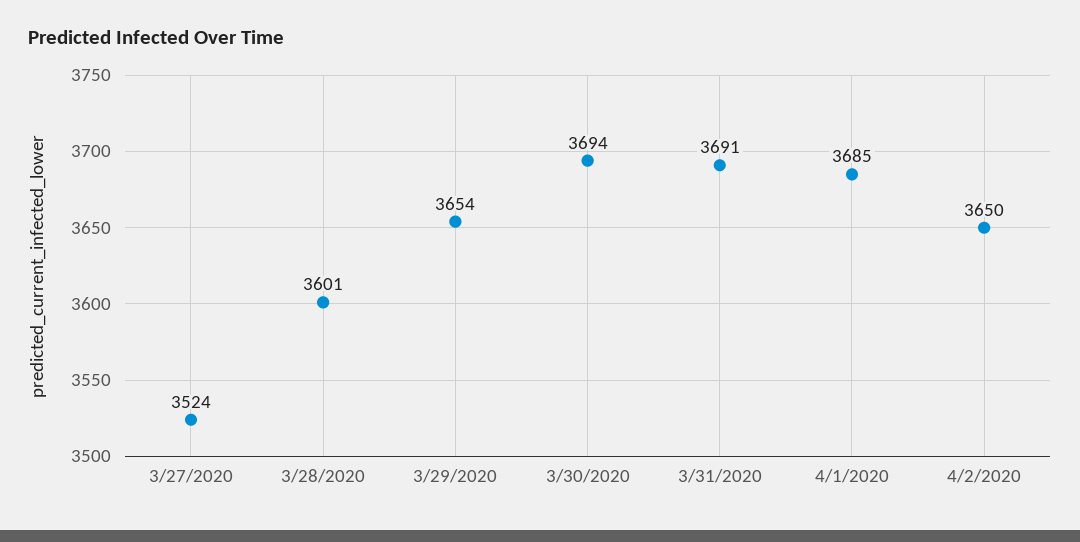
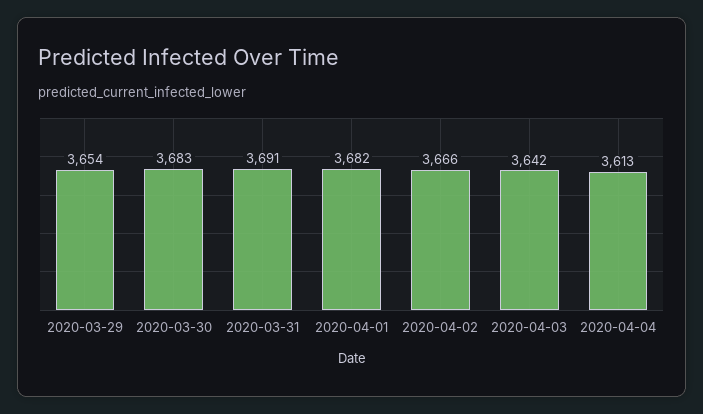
3/27/2020: 3524 -> none
3/28/2020: 3601 -> none
3/30/2020: 3694 -> 3683
4/1/2020: 3685 -> 3682
4/2/2020: 3650 -> 3666
2020-04-03: none -> 3642
2020-04-04: none -> 3613

